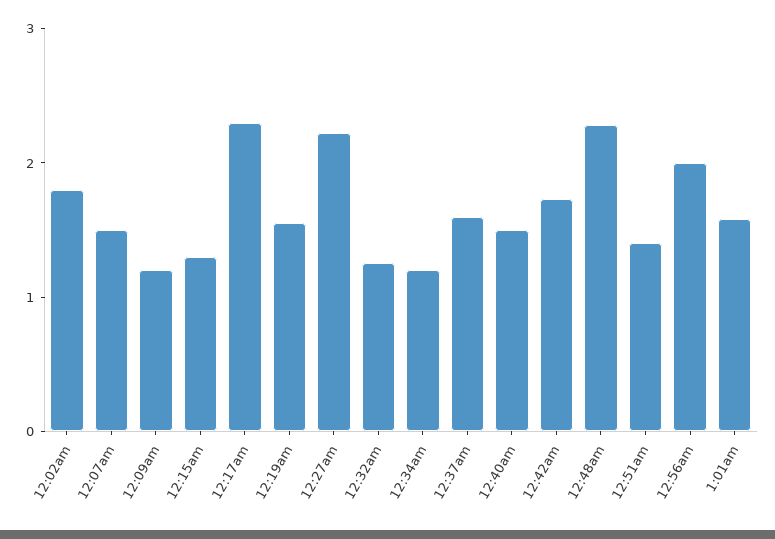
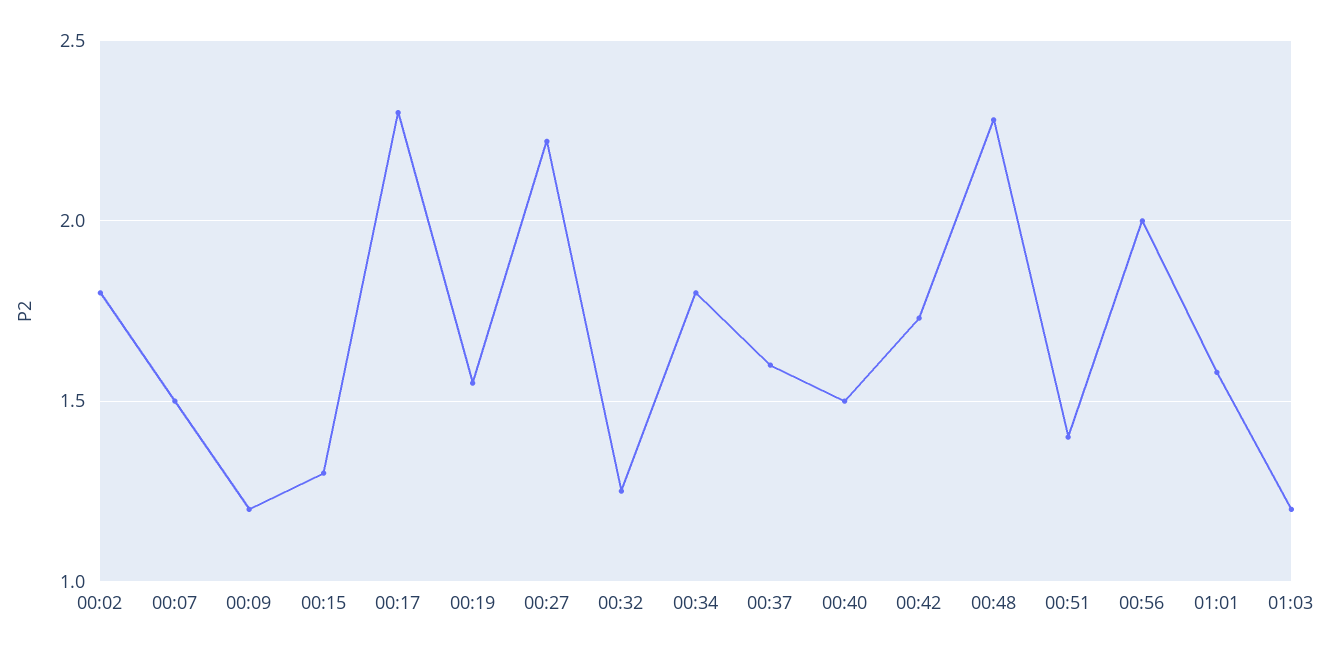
12:34am: 1.2 -> 1.8
01:03: none -> 1.2

